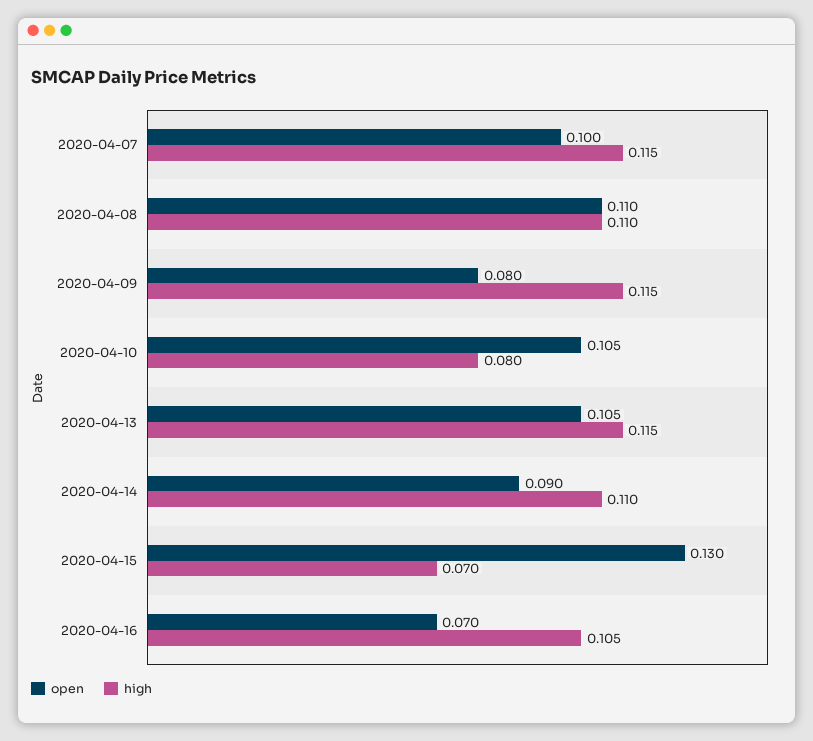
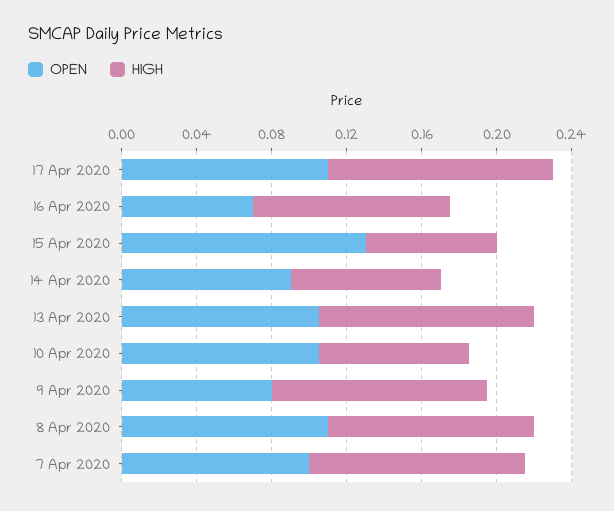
high, 2020-04-14: 0.11 -> 0.08
open, 17 Apr 2020: none -> 0.11
high, 17 Apr 2020: none -> 0.12

